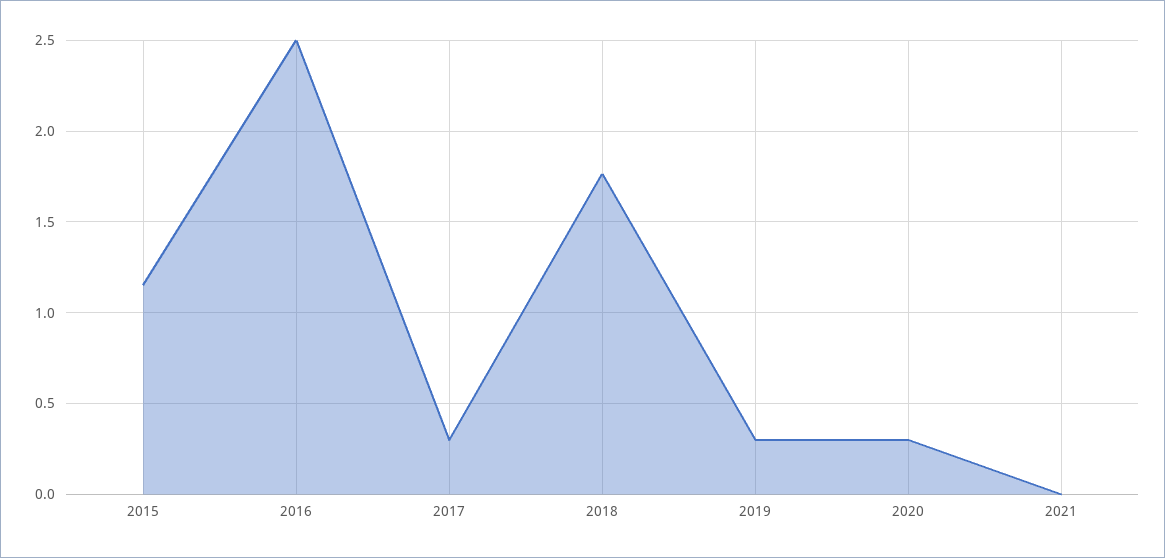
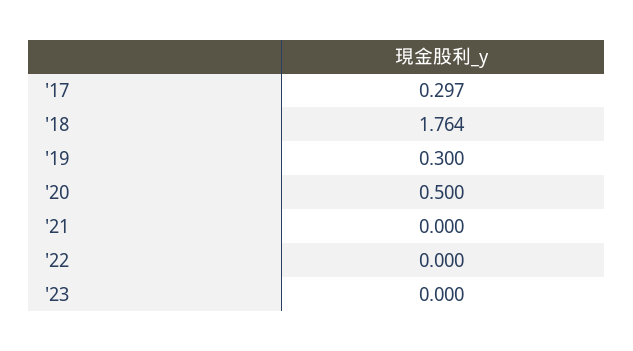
2015: 1.15 -> none
2016: 2.5 -> none
2020: 0.3 -> 0.5
'22: none -> 0
'23: none -> 0

